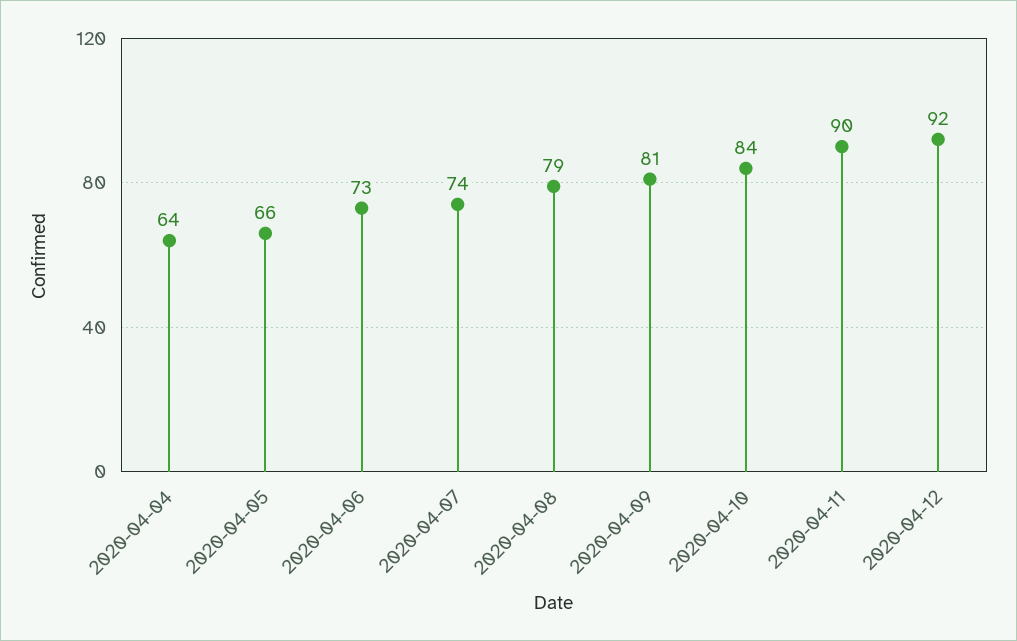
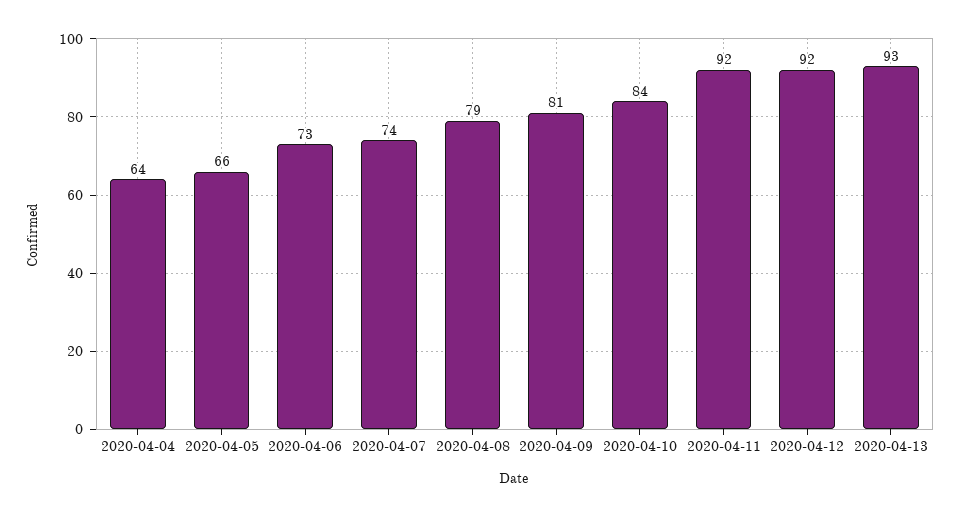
2020-04-11: 90 -> 92
2020-04-13: none -> 93

